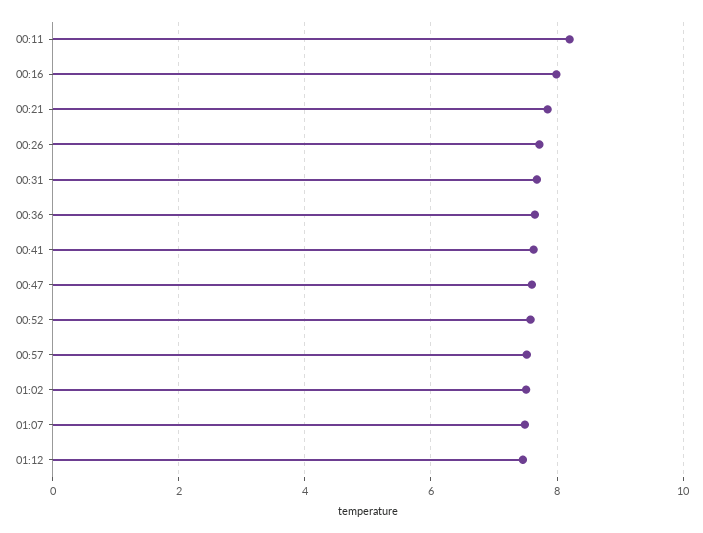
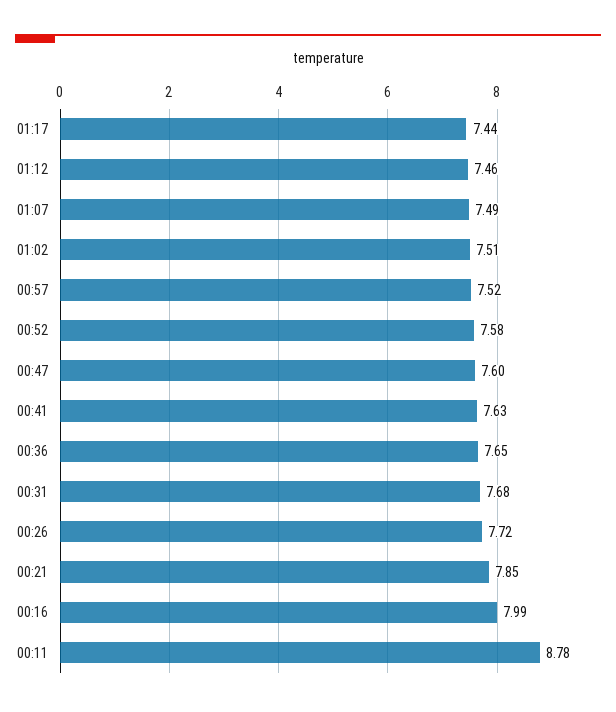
00:11: 8.2 -> 8.78
01:17: none -> 7.44

